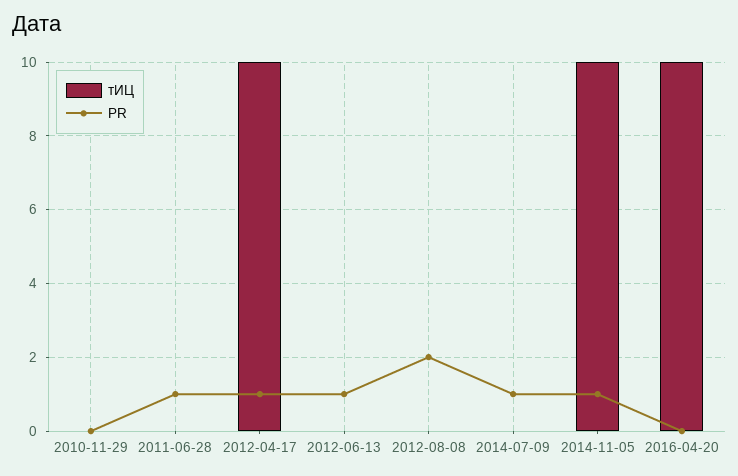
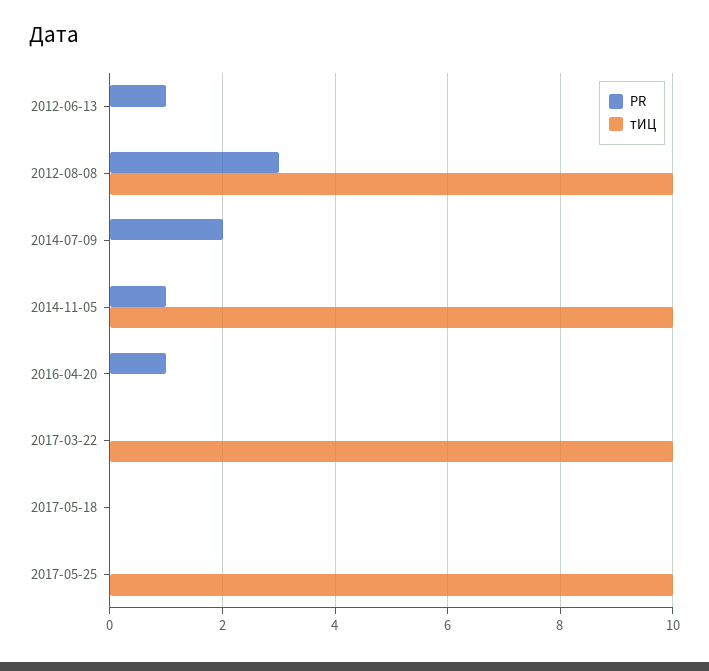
тИЦ, 2010-11-29: 0 -> none
PR, 2010-11-29: 0 -> none
тИЦ, 2011-06-28: 0 -> none
PR, 2011-06-28: 1 -> none
тИЦ, 2012-04-17: 10 -> none
PR, 2012-04-17: 1 -> none
тИЦ, 2012-08-08: 0 -> 10
PR, 2012-08-08: 2 -> 3
PR, 2014-07-09: 1 -> 2
тИЦ, 2016-04-20: 10 -> 0
PR, 2016-04-20: 0 -> 1
PR, 2017-03-22: none -> 0
тИЦ, 2017-03-22: none -> 10
PR, 2017-05-18: none -> 0
тИЦ, 2017-05-18: none -> 0
PR, 2017-05-25: none -> 0
тИЦ, 2017-05-25: none -> 10

